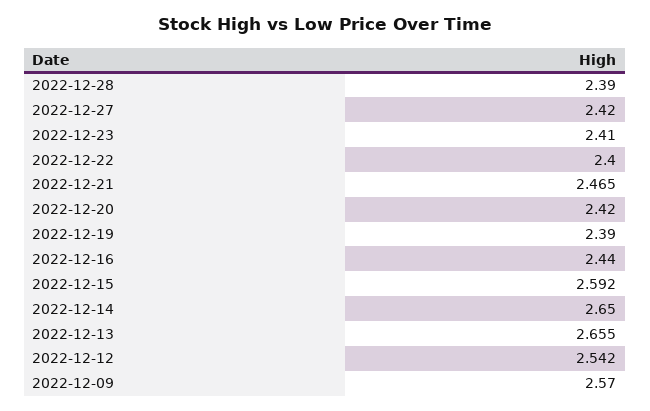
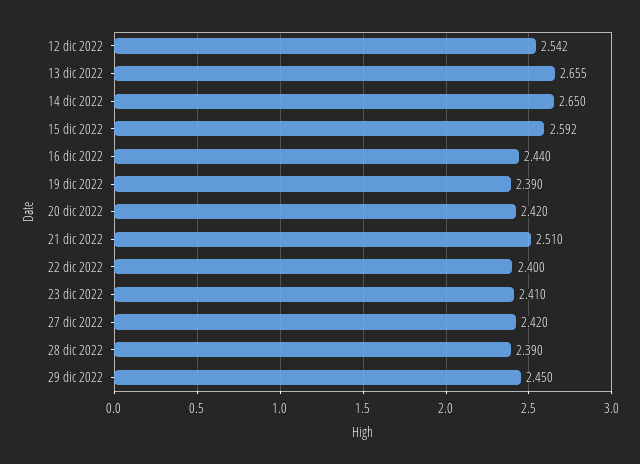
2022-12-21: 2.465 -> 2.51
2022-12-09: 2.57 -> none
29 dic 2022: none -> 2.45

